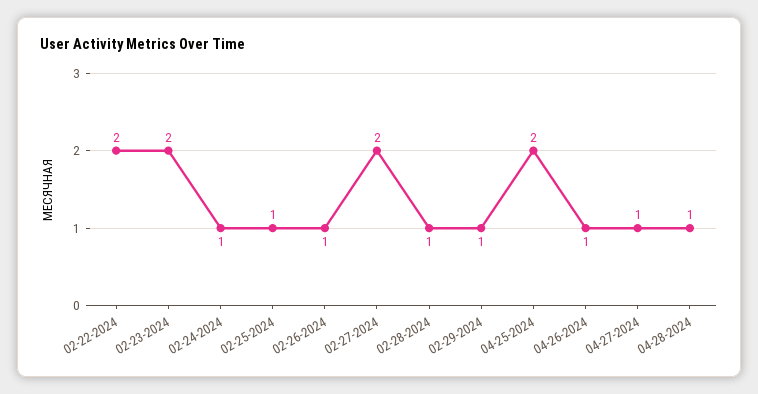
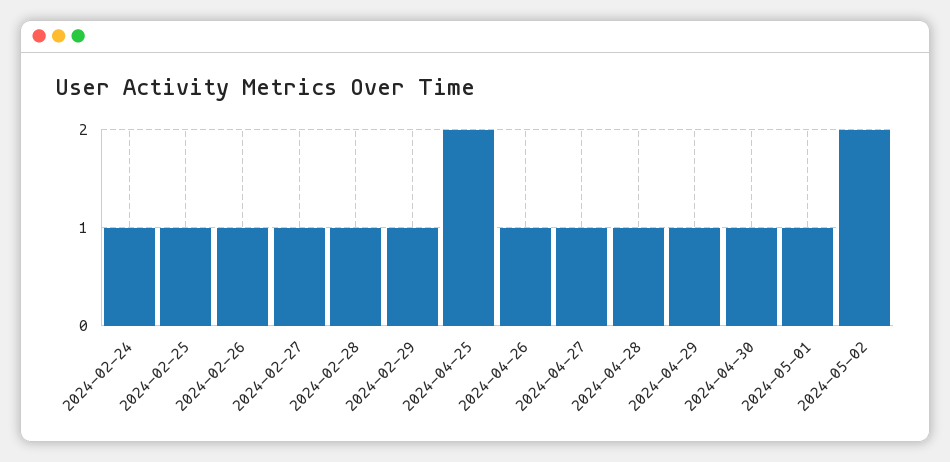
02-22-2024: 2 -> none
02-23-2024: 2 -> none
02-27-2024: 2 -> 1
2024-04-29: none -> 1
2024-04-30: none -> 1
2024-05-01: none -> 1
2024-05-02: none -> 2

